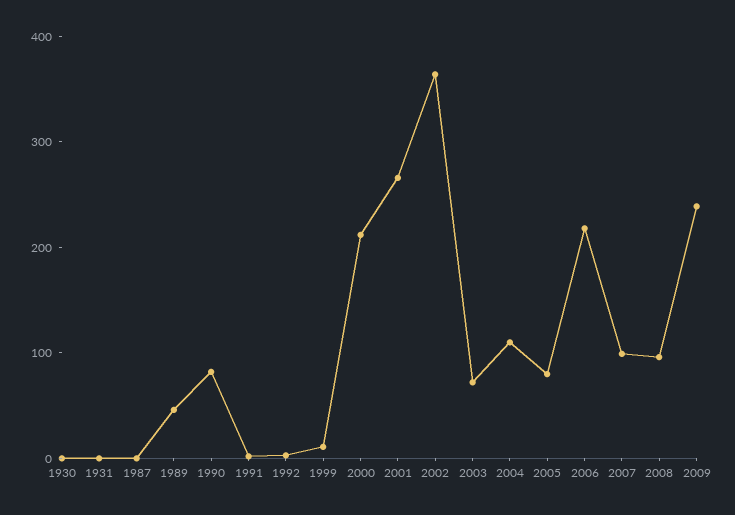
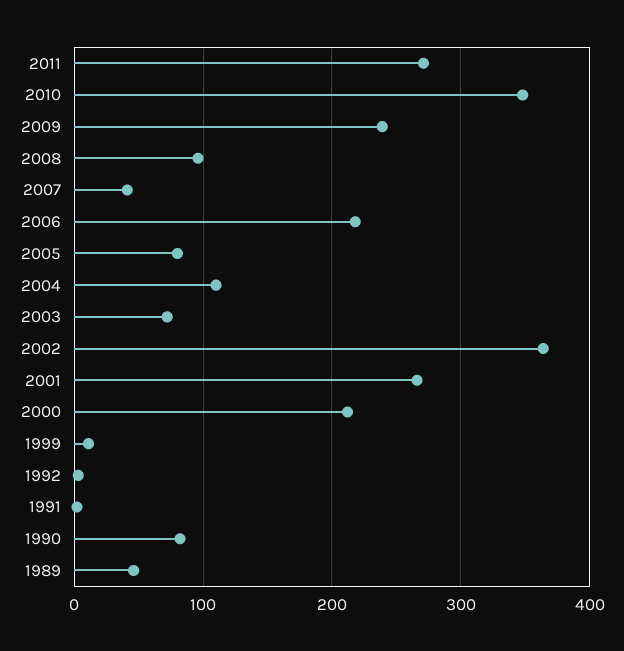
1930: 0 -> none
1931: 0 -> none
1987: 0 -> none
2007: 100 -> 40
2011: none -> 270
2010: none -> 350

